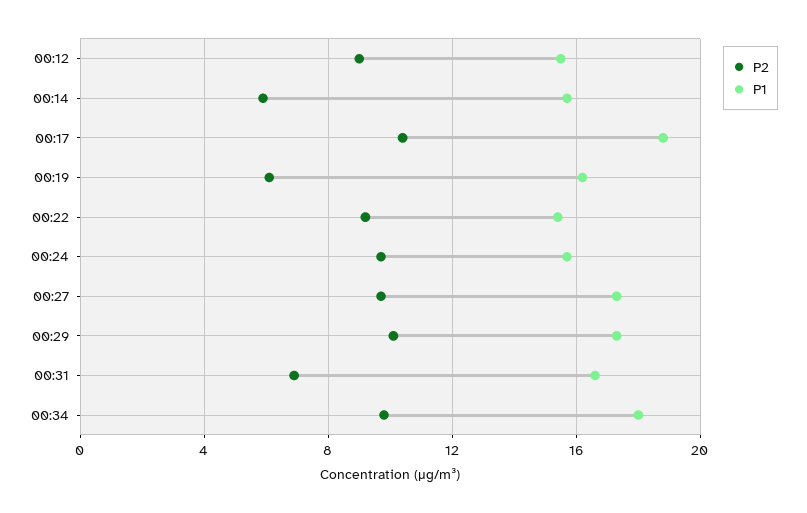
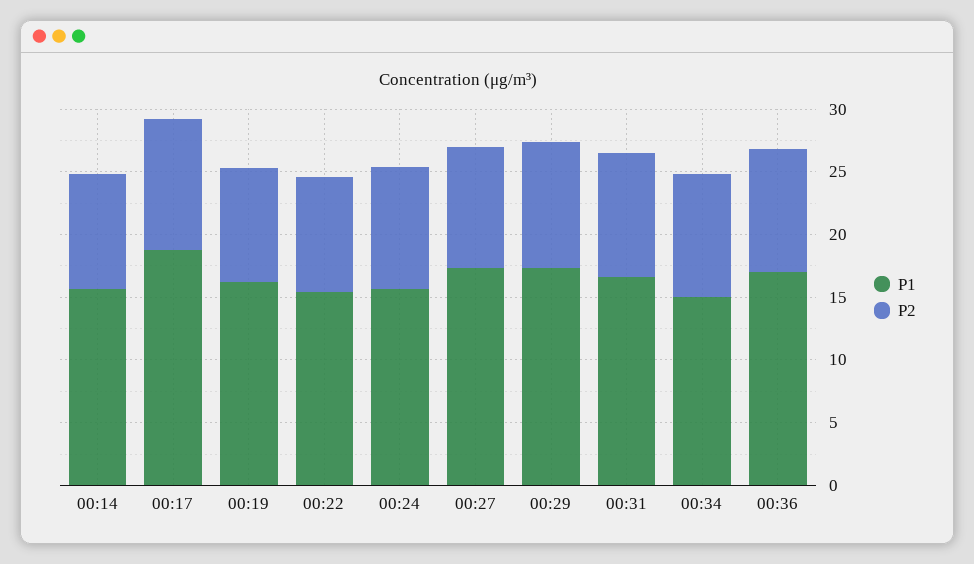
P2, 00:12: 9 -> none
P1, 00:12: 15.5 -> none
P2, 00:14: 6 -> 9
P2, 00:19: 6 -> 9
P2, 00:31: 7 -> 10
P1, 00:34: 18 -> 15
P1, 00:36: none -> 17
P2, 00:36: none -> 10

